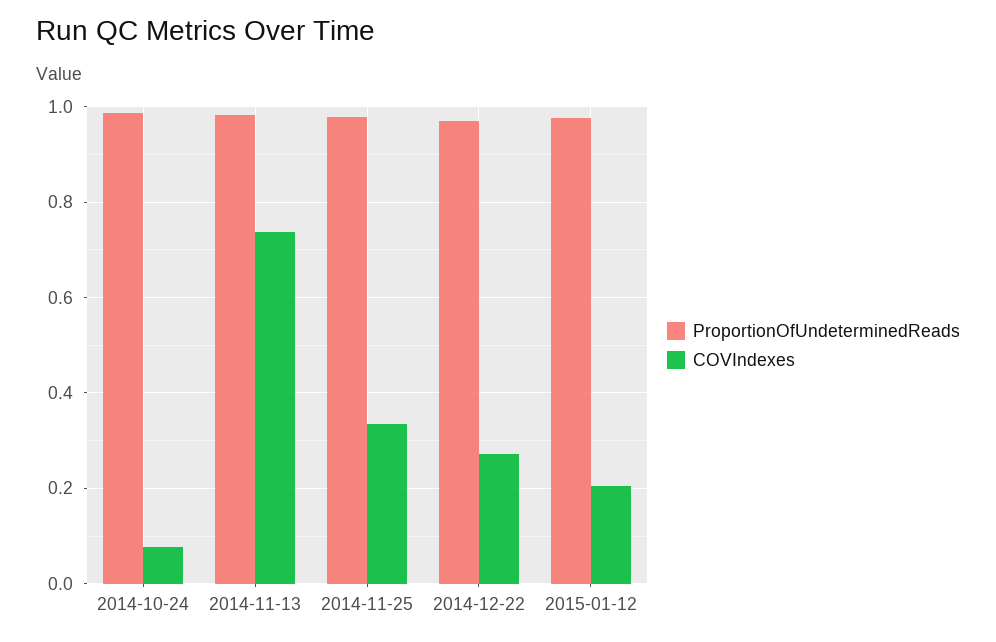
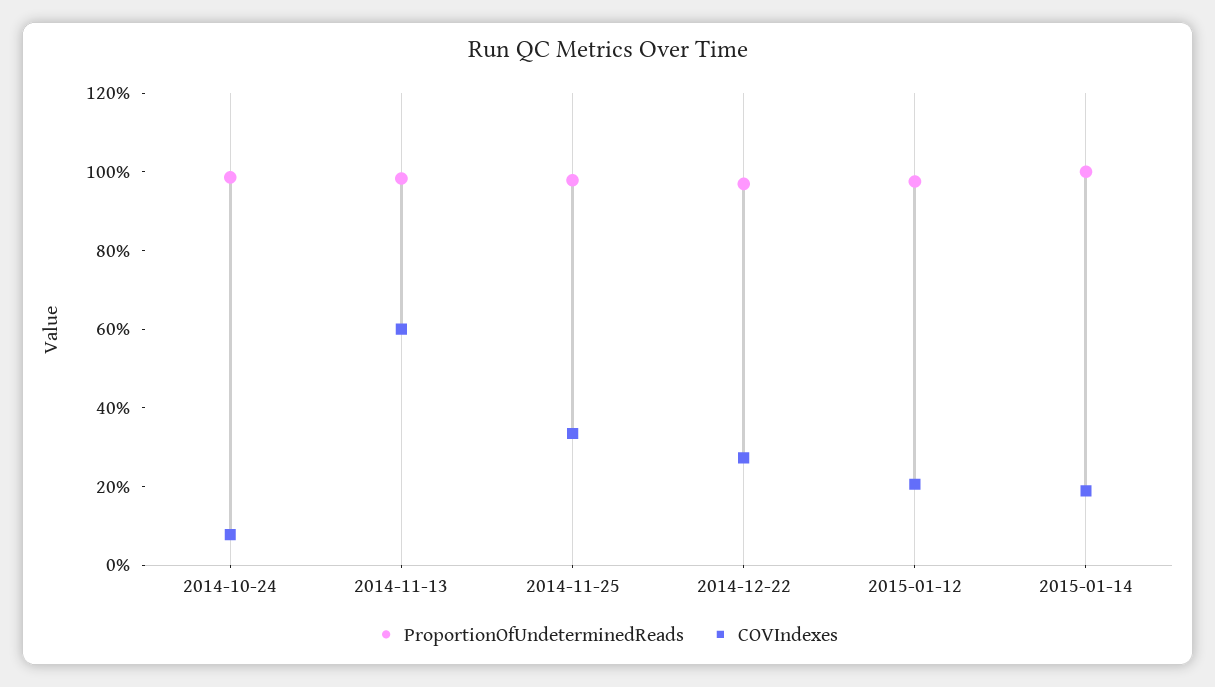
COVIndexes, 2014-11-13: 0.74 -> 0.6
ProportionOfUndeterminedReads, 2015-01-14: none -> 1
COVIndexes, 2015-01-14: none -> 0.2

